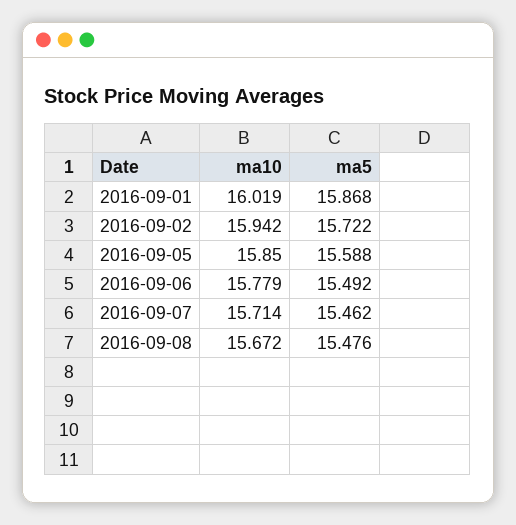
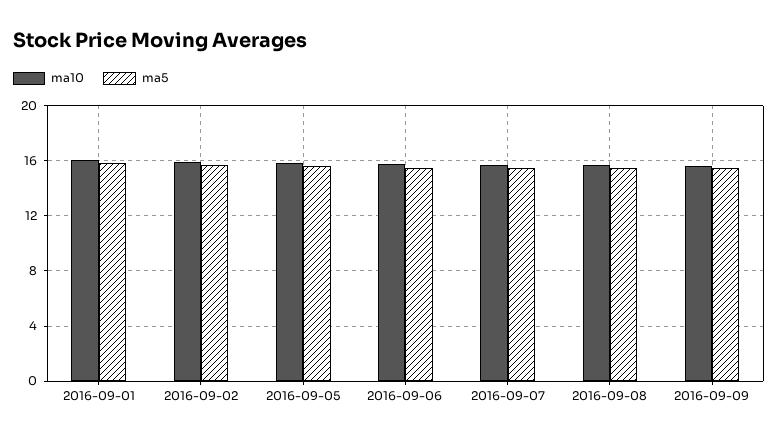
ma10, 2016-09-09: none -> 15.5
ma5, 2016-09-09: none -> 15.5

